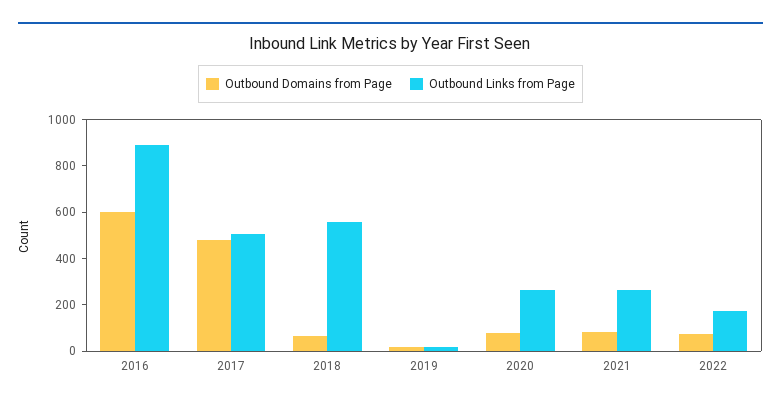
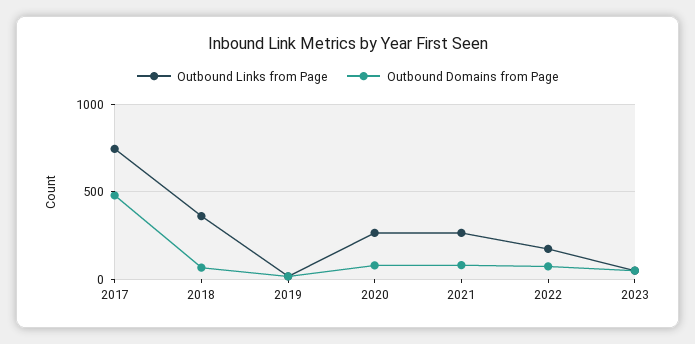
Outbound Domains from Page, 2016: 600 -> none
Outbound Links from Page, 2016: 900 -> none
Outbound Links from Page, 2017: 500 -> 750
Outbound Links from Page, 2018: 550 -> 350
Outbound Links from Page, 2023: none -> 50
Outbound Domains from Page, 2023: none -> 50

